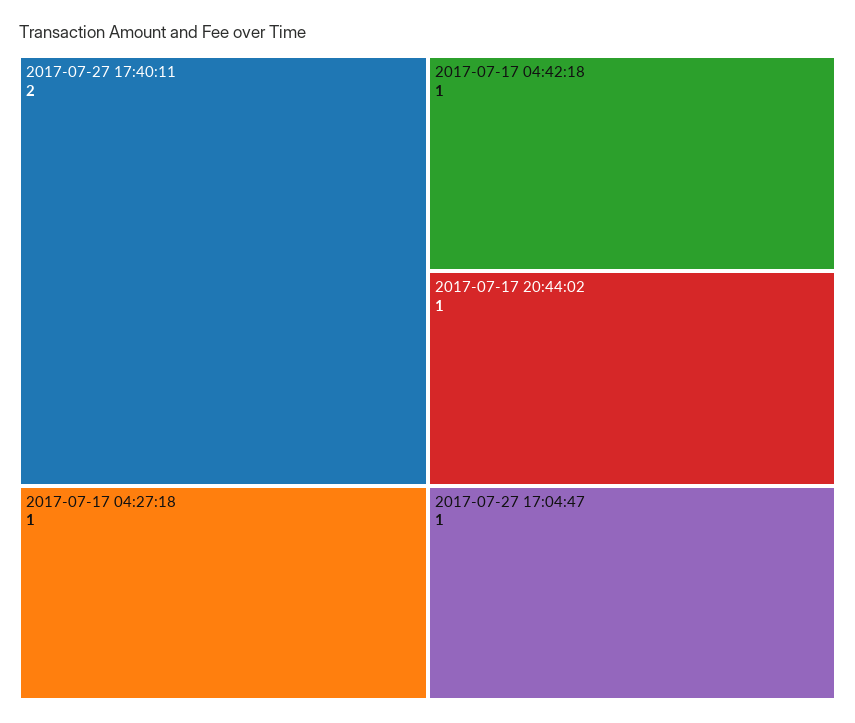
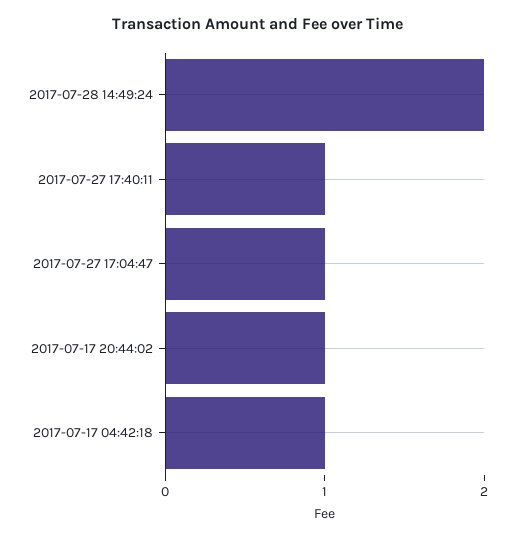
2017-07-27 17:40:11: 2 -> 1
2017-07-17 04:27:18: 1 -> none
2017-07-28 14:49:24: none -> 2

